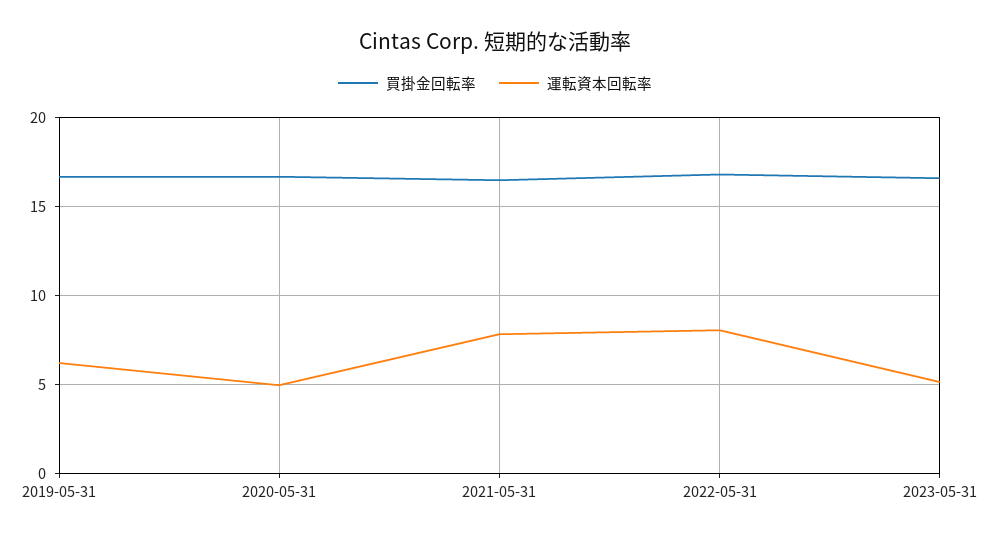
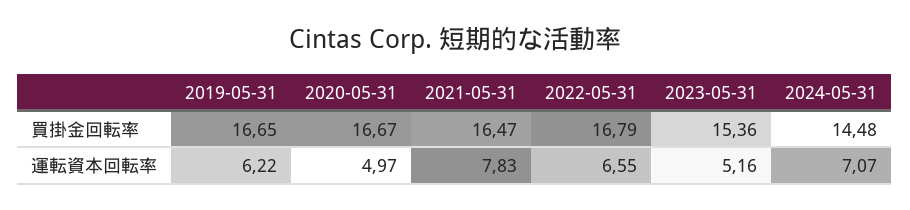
運転資本回転率, 2022-05-31: 8 -> 6.55
買掛金回転率, 2023-05-31: 16.5 -> 15.36
買掛金回転率, 2024-05-31: none -> 14.48
運転資本回転率, 2024-05-31: none -> 7.07

